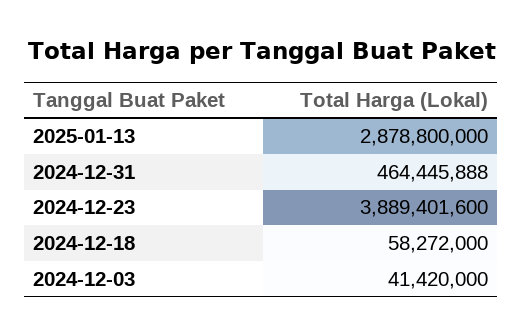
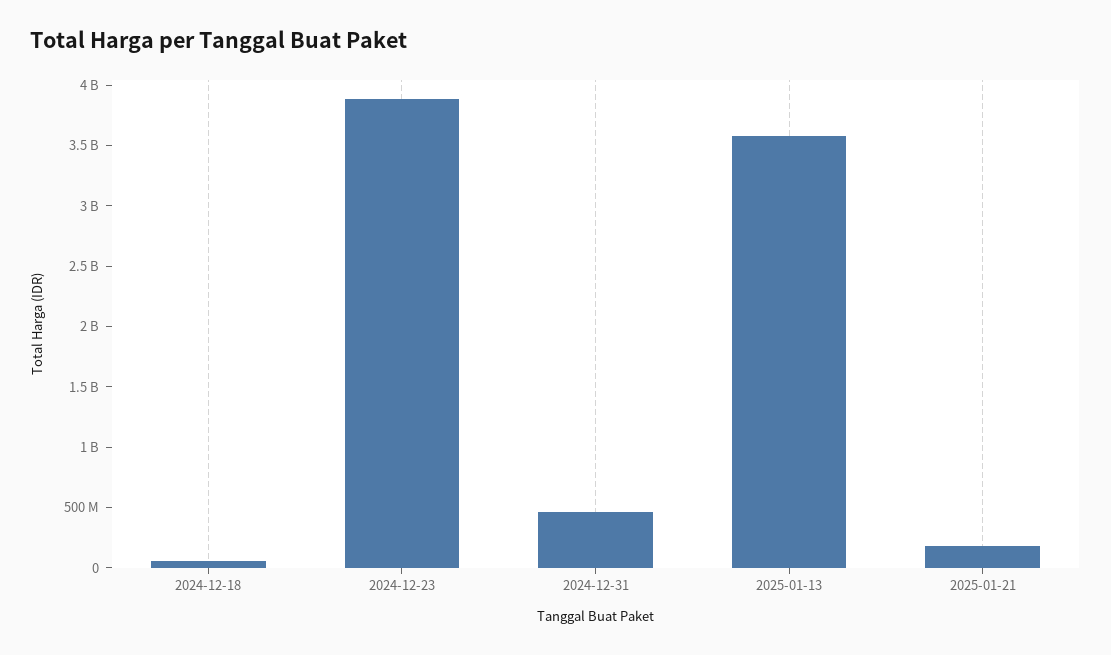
2025-01-13: 2878800000 -> 3600000000
2024-12-03: 41420000 -> none
2025-01-21: none -> 200000000

